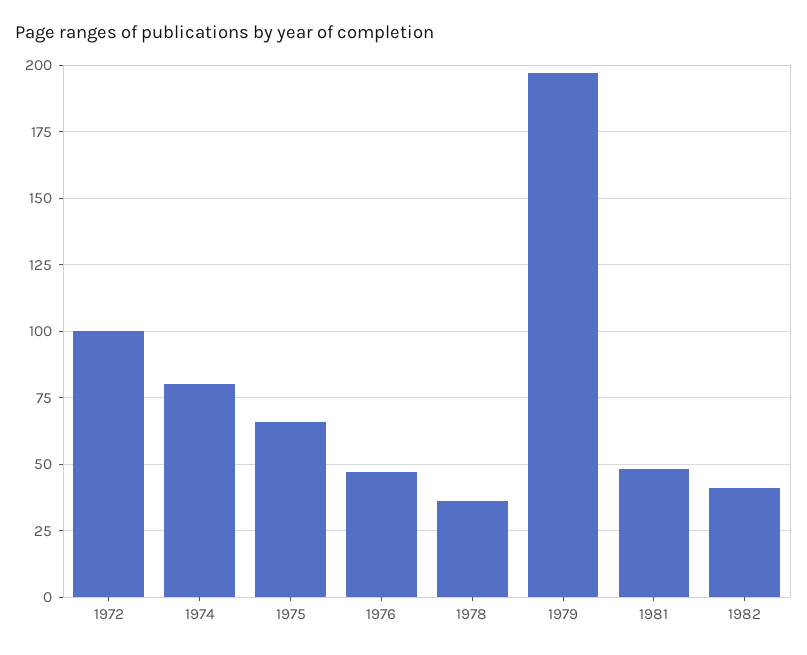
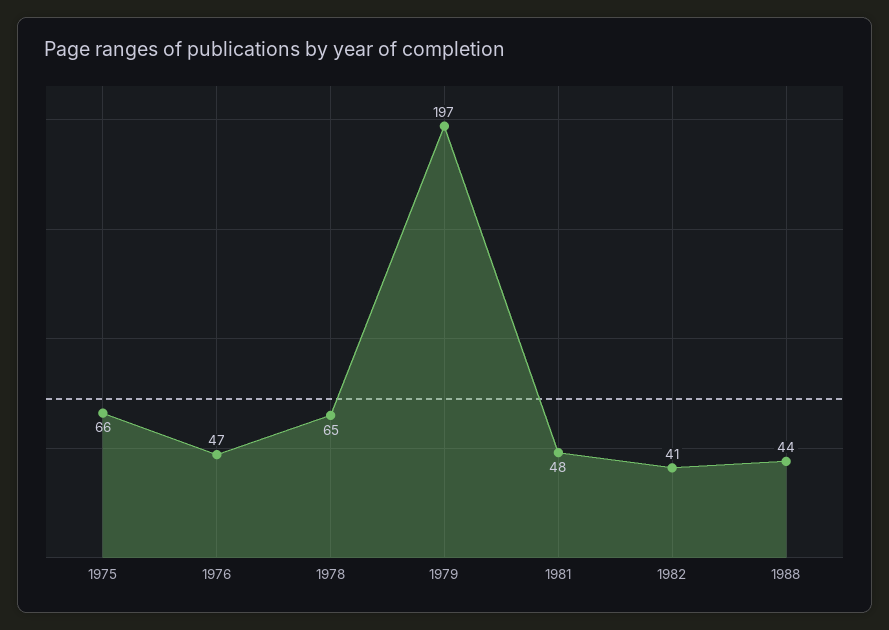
1972: 100 -> none
1974: 80 -> none
1978: 35 -> 65
1988: none -> 44

